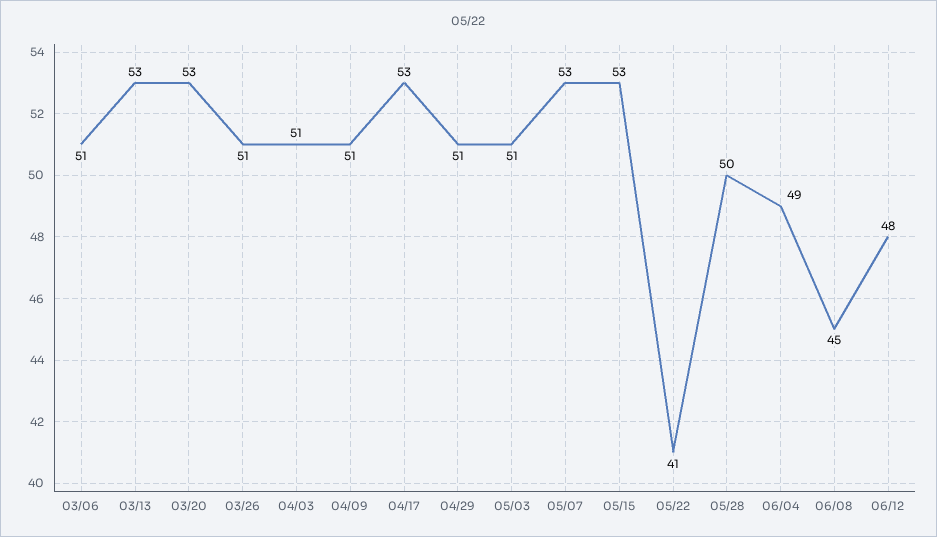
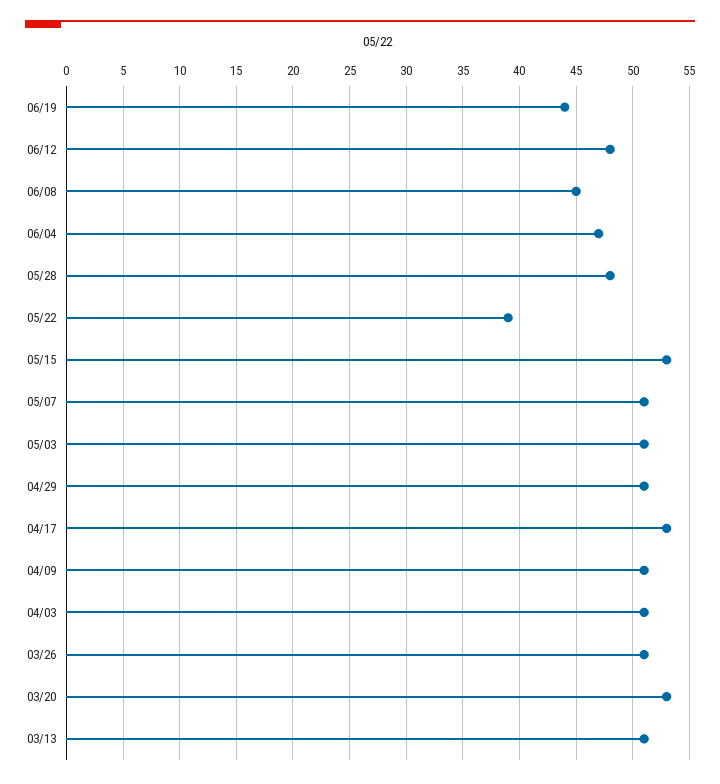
03/06: 51 -> none
03/13: 53 -> 51
05/07: 53 -> 51
05/22: 41 -> 39
05/28: 50 -> 48
06/04: 49 -> 47
06/19: none -> 44

